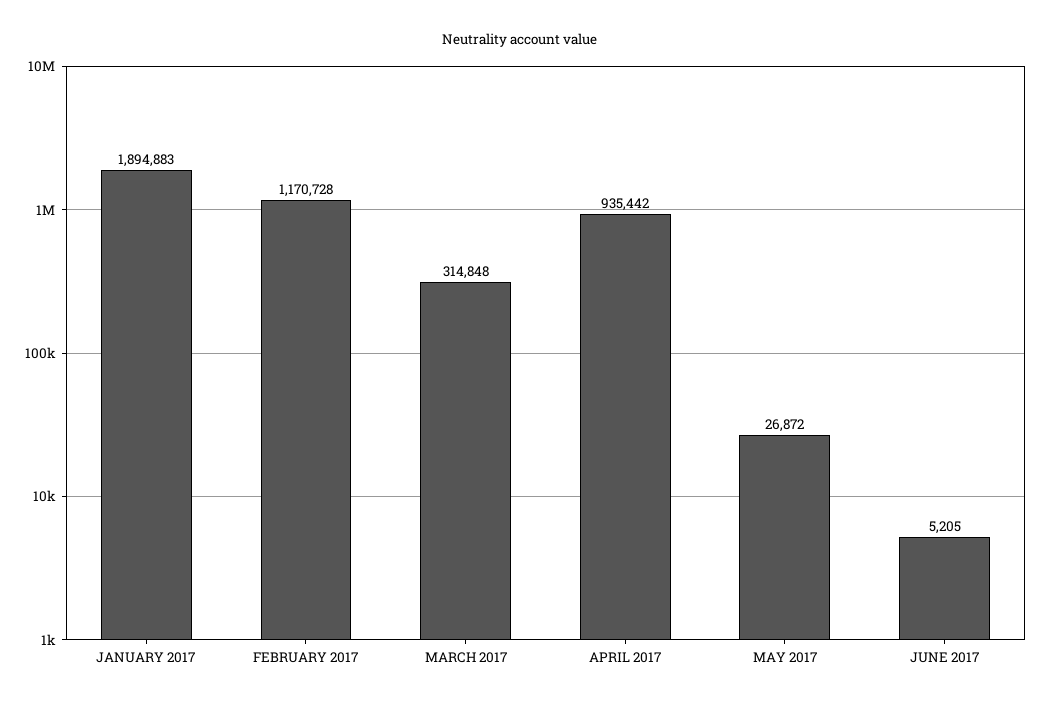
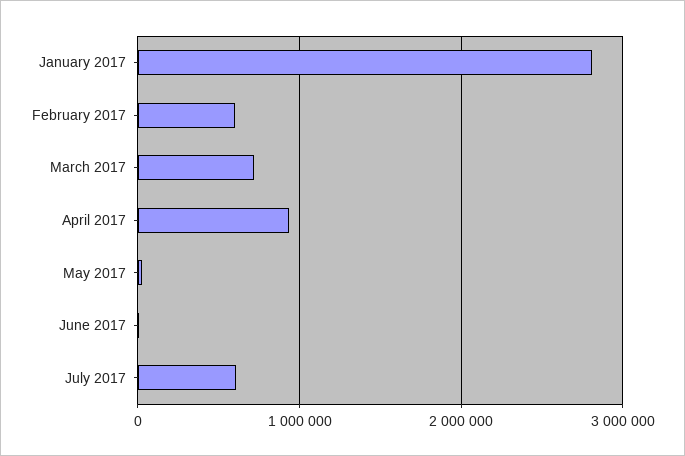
JANUARY 2017: 1894883 -> 2800000
FEBRUARY 2017: 1170728 -> 600000
MARCH 2017: 314848 -> 700000
July 2017: none -> 600000

